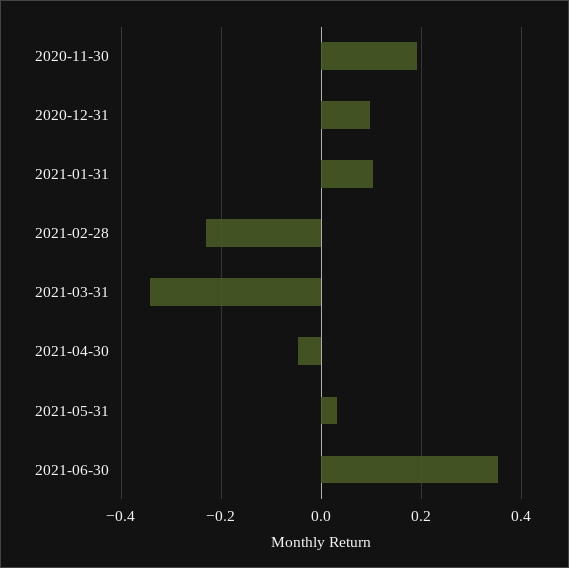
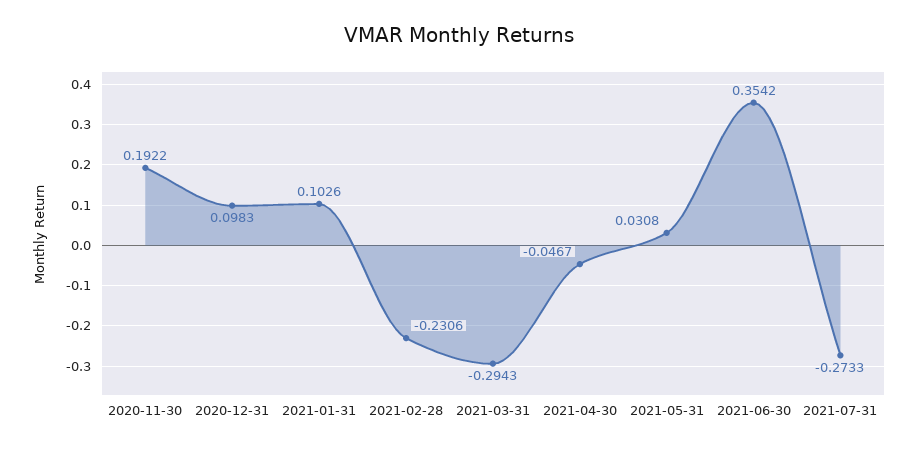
2021-03-31: -0.34 -> -0.2943
2021-07-31: none -> -0.2733

